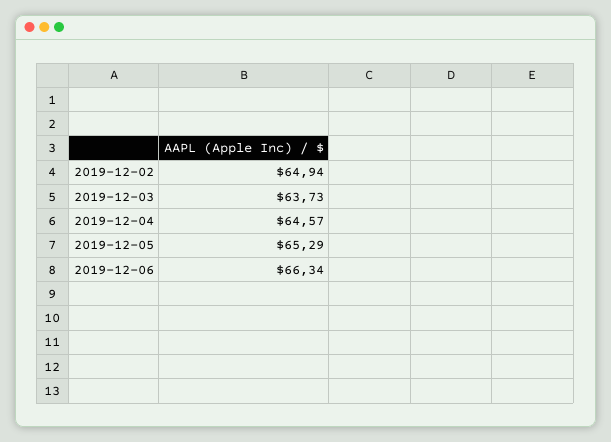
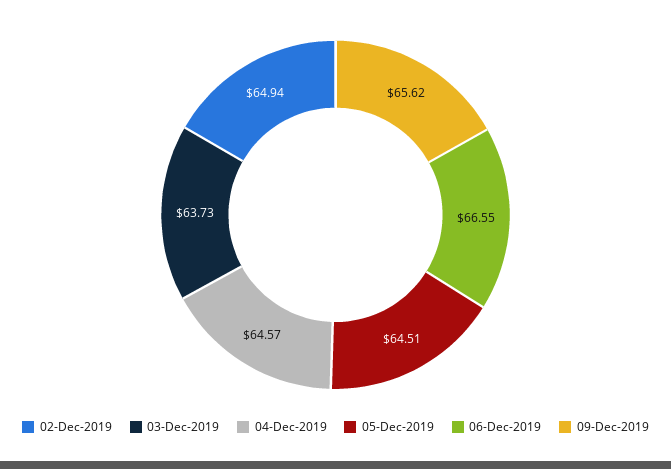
2019-12-05: 65.29 -> 64.51
2019-12-06: 66.34 -> 66.55
09-Dec-2019: none -> 65.62

